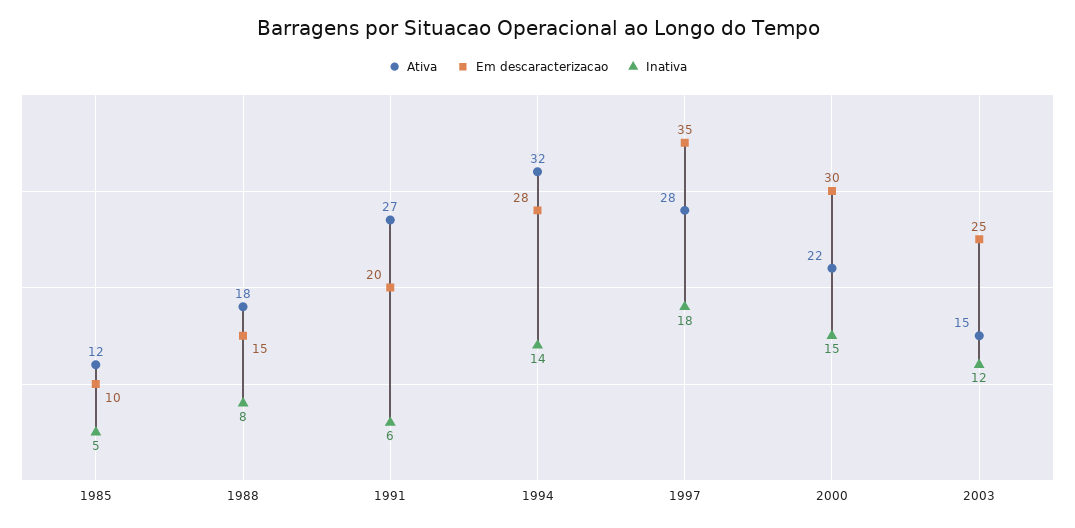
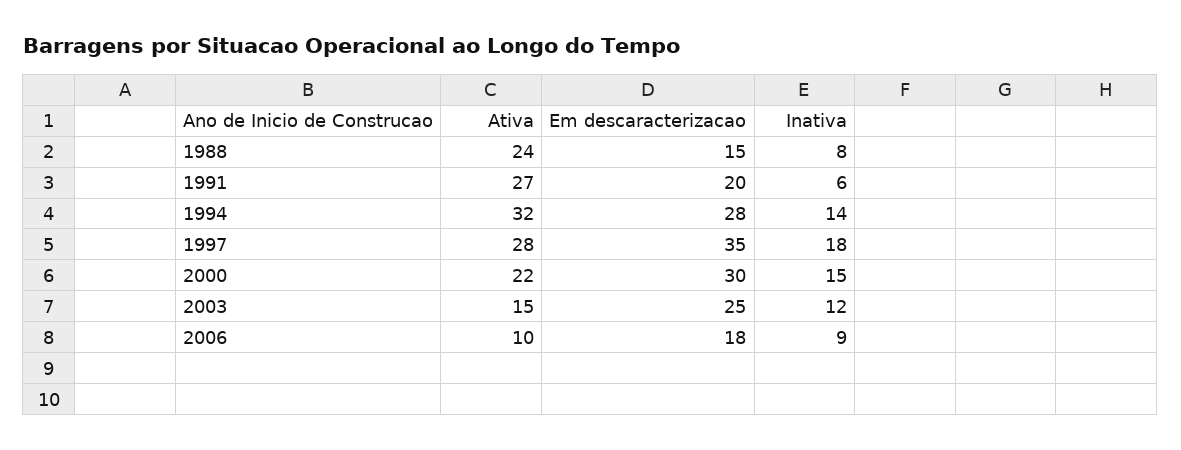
Ativa, 1985: 12 -> none
Em descaracterizacao, 1985: 10 -> none
Inativa, 1985: 5 -> none
Ativa, 1988: 18 -> 24
Ativa, 2006: none -> 10
Em descaracterizacao, 2006: none -> 18
Inativa, 2006: none -> 9

